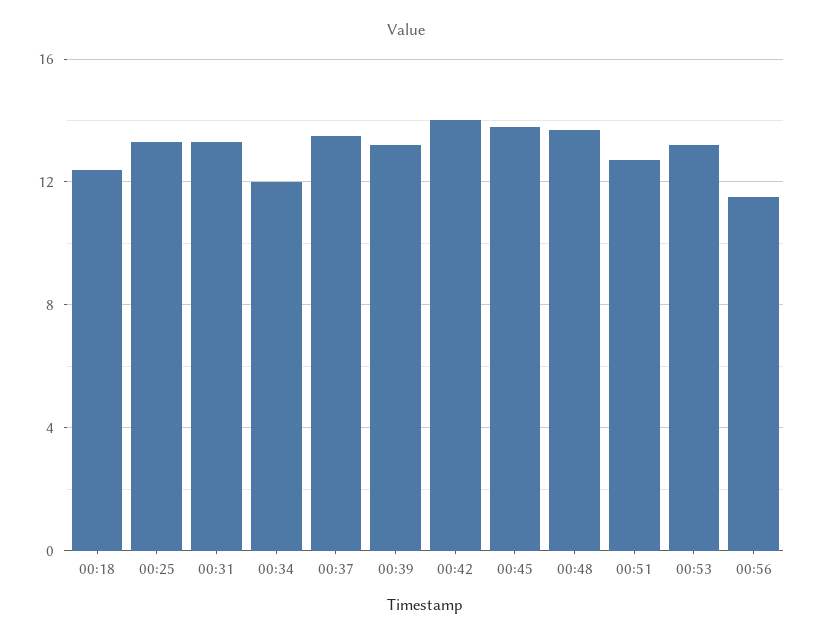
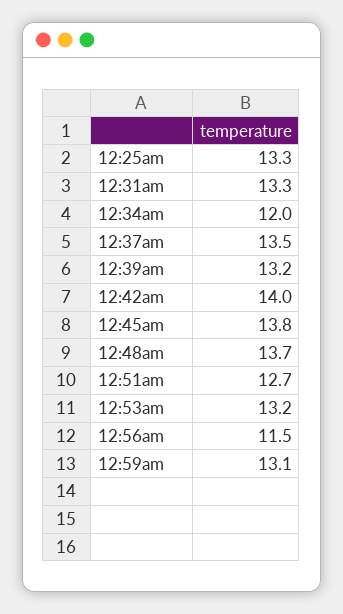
00:18: 12.5 -> none
12:59am: none -> 13.1

